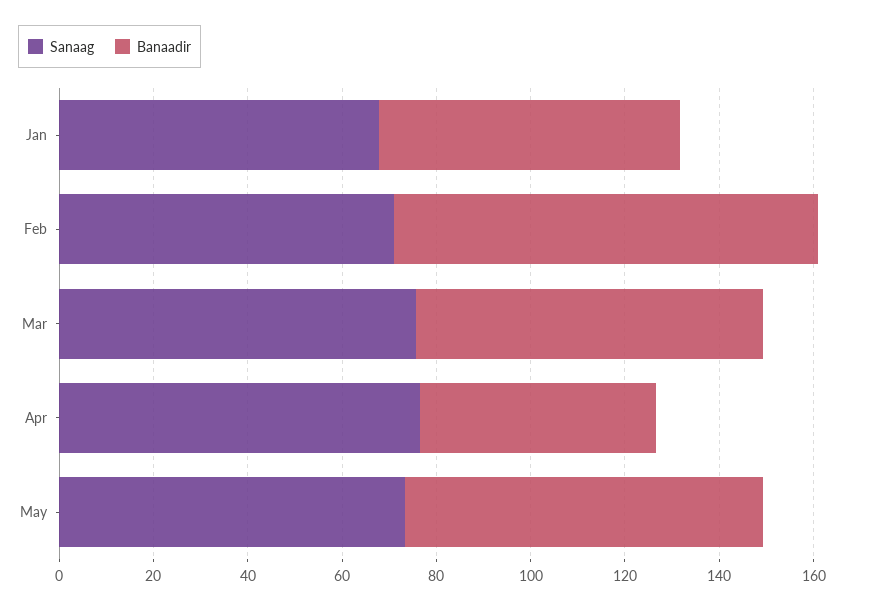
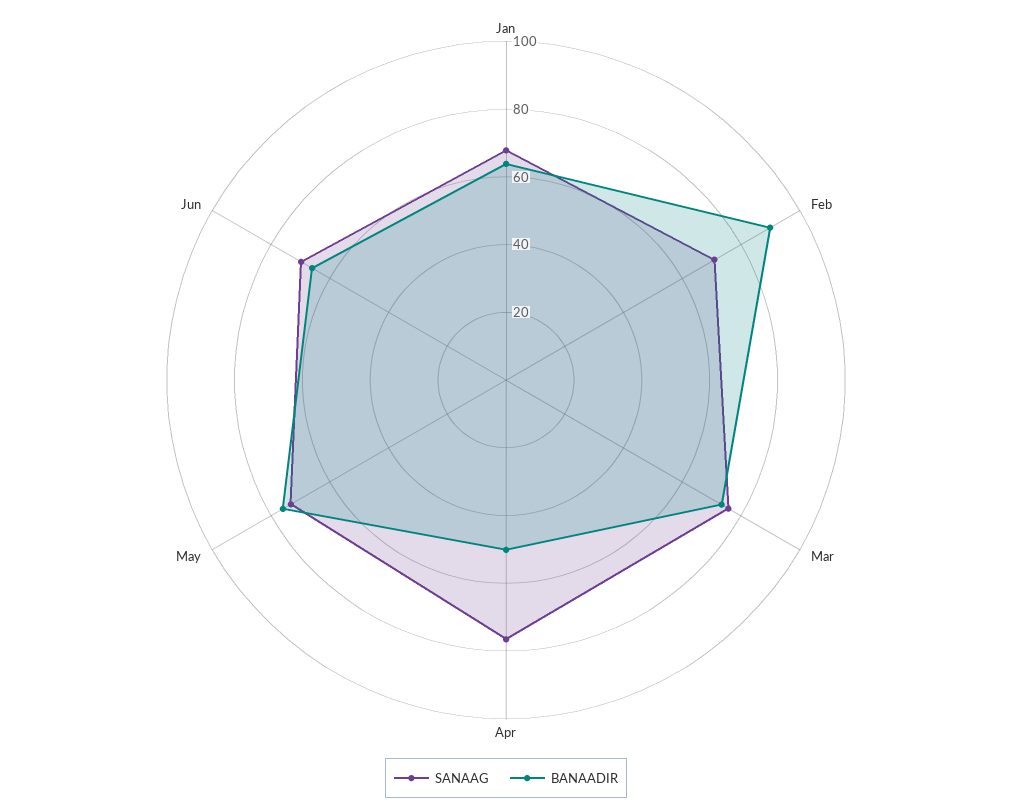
Sanaag, Jun: none -> 70
Banaadir, Jun: none -> 65

